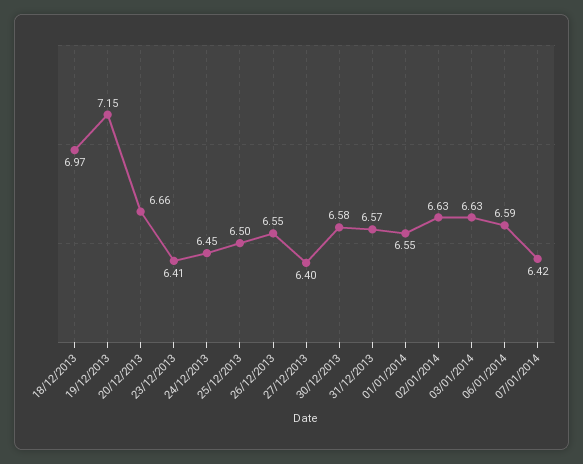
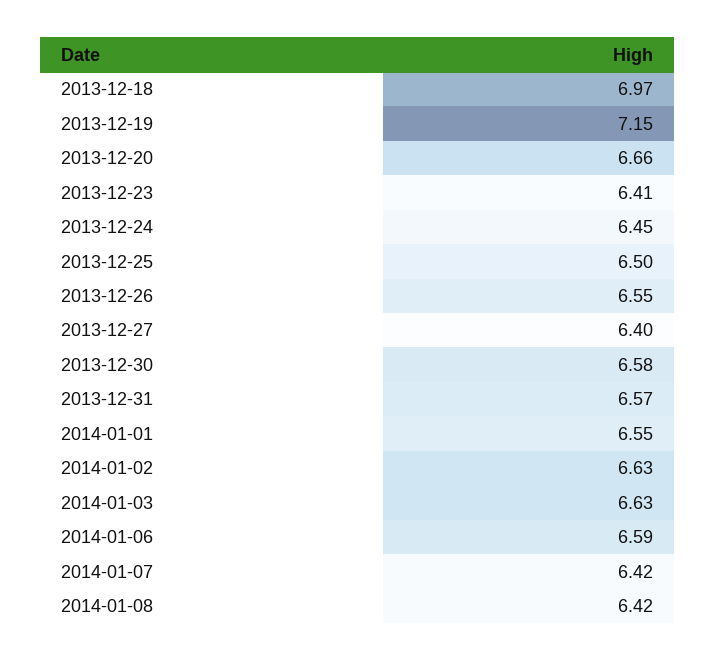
2014-01-08: none -> 6.42

